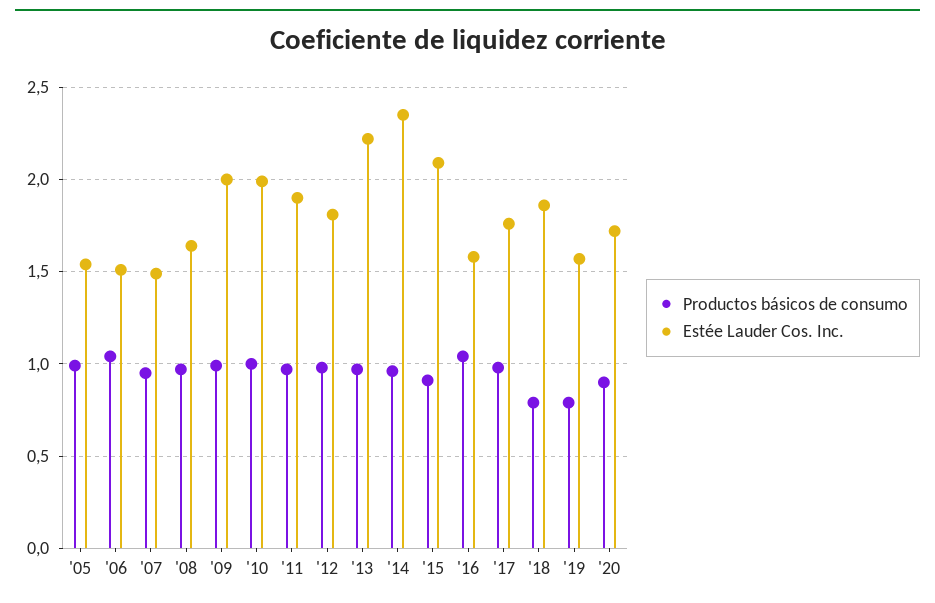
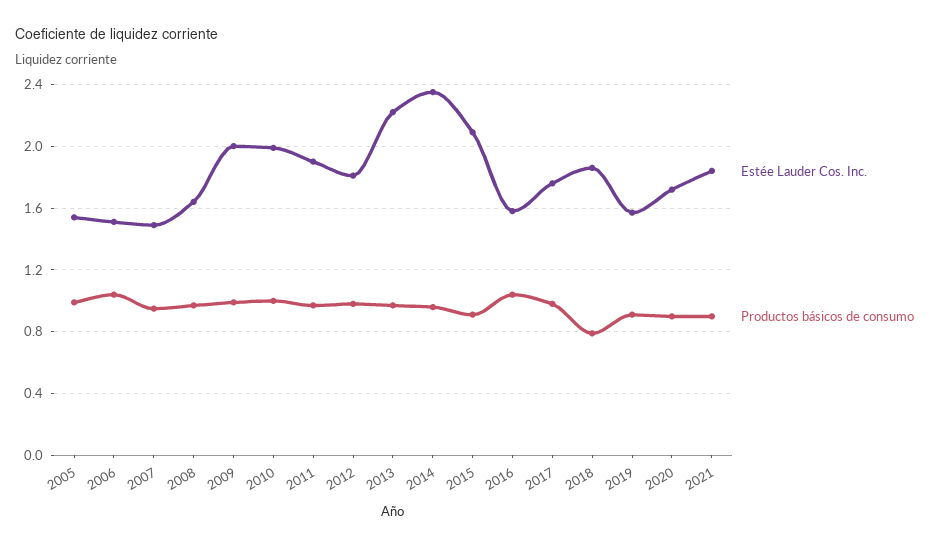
Productos básicos de consumo, '19: 0.8 -> 0.9
Estée Lauder Cos. Inc., 2021: none -> 1.85
Productos básicos de consumo, 2021: none -> 0.9

